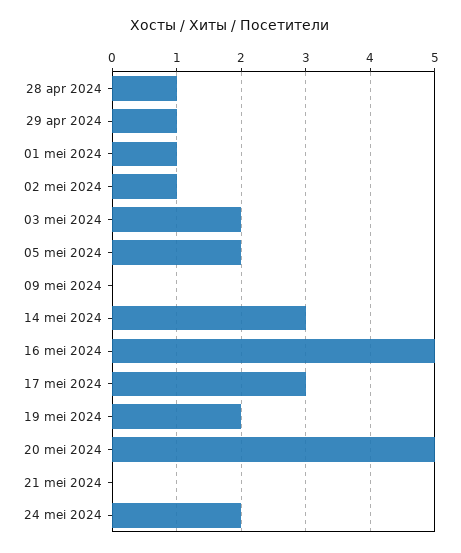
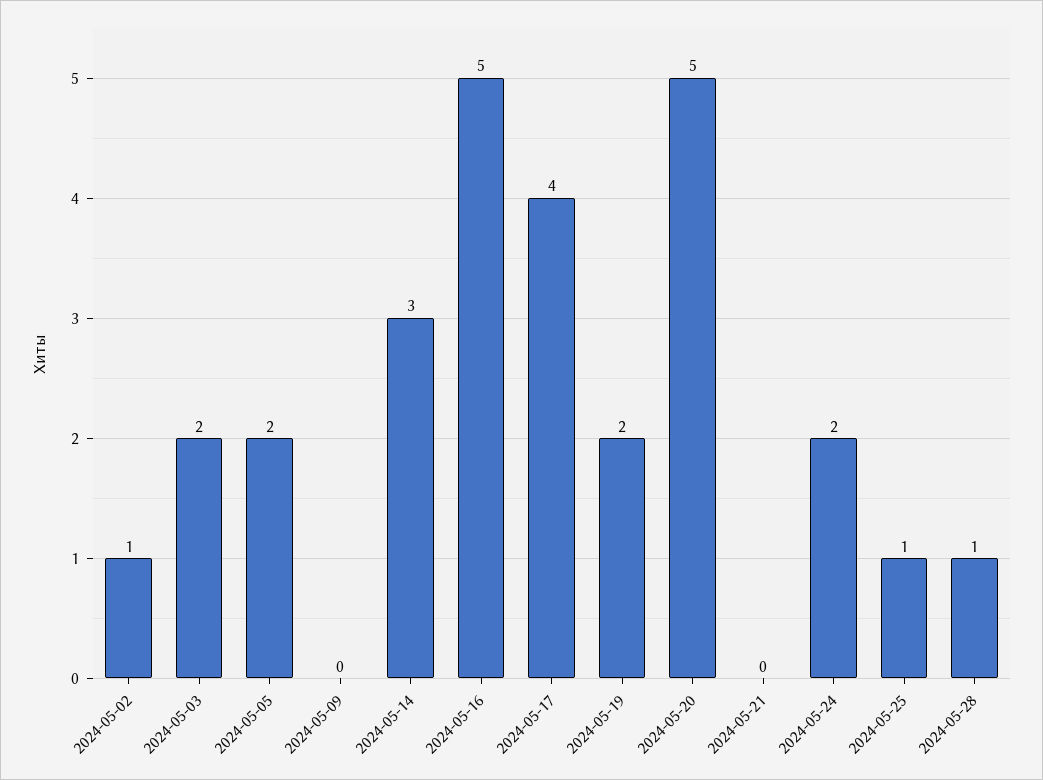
28 apr 2024: 1 -> none
29 apr 2024: 1 -> none
01 mei 2024: 1 -> none
17 mei 2024: 3 -> 4
2024-05-25: none -> 1
2024-05-28: none -> 1

